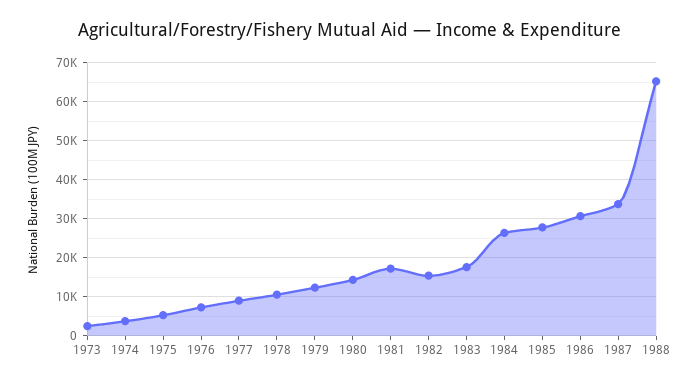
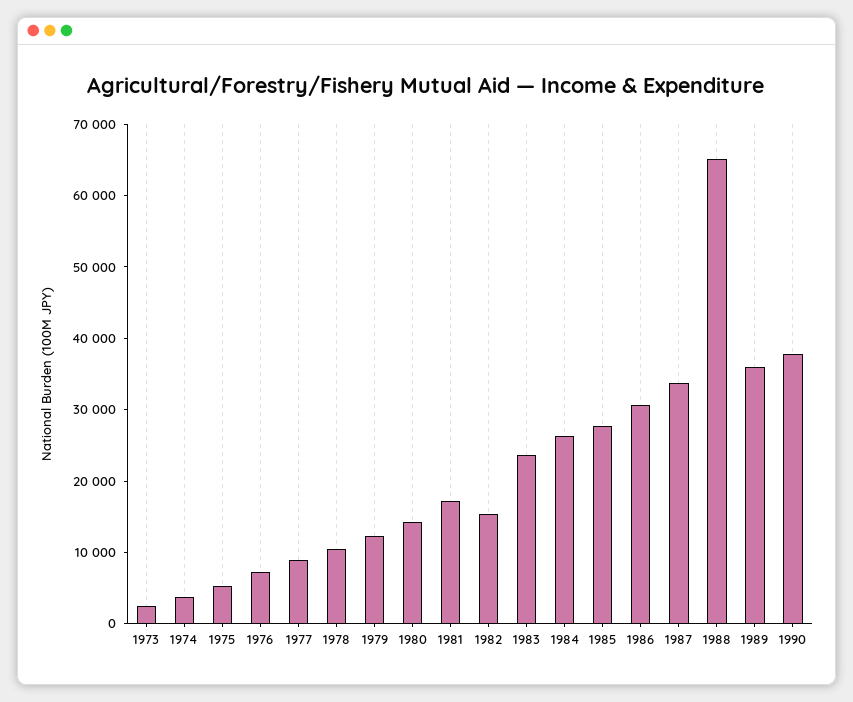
1983: 18000 -> 24000
1989: none -> 36000
1990: none -> 38000

